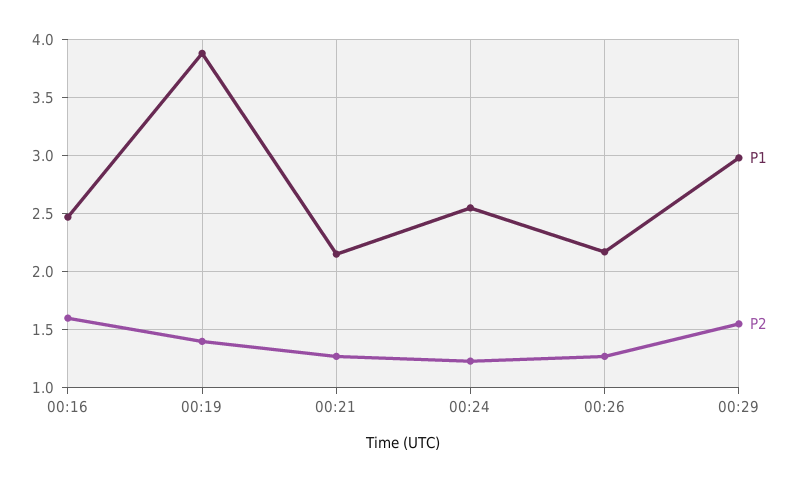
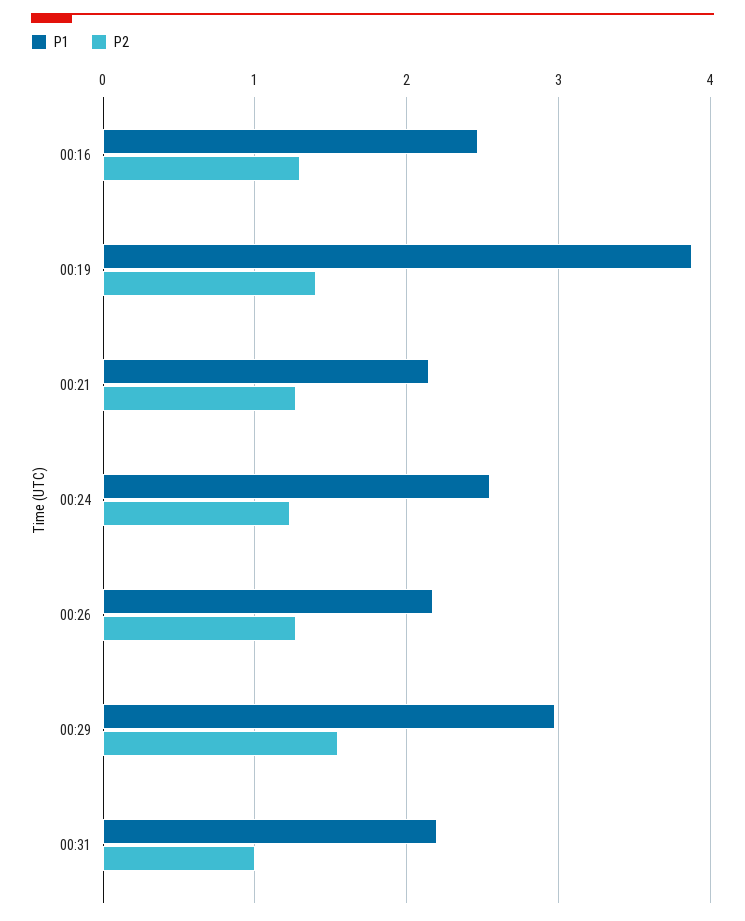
P2, 00:16: 1.6 -> 1.3
P1, 00:31: none -> 2.2
P2, 00:31: none -> 1

